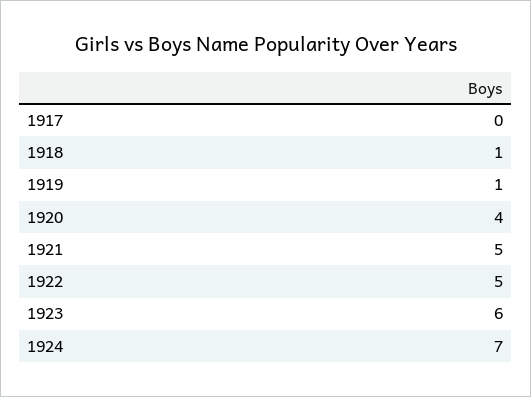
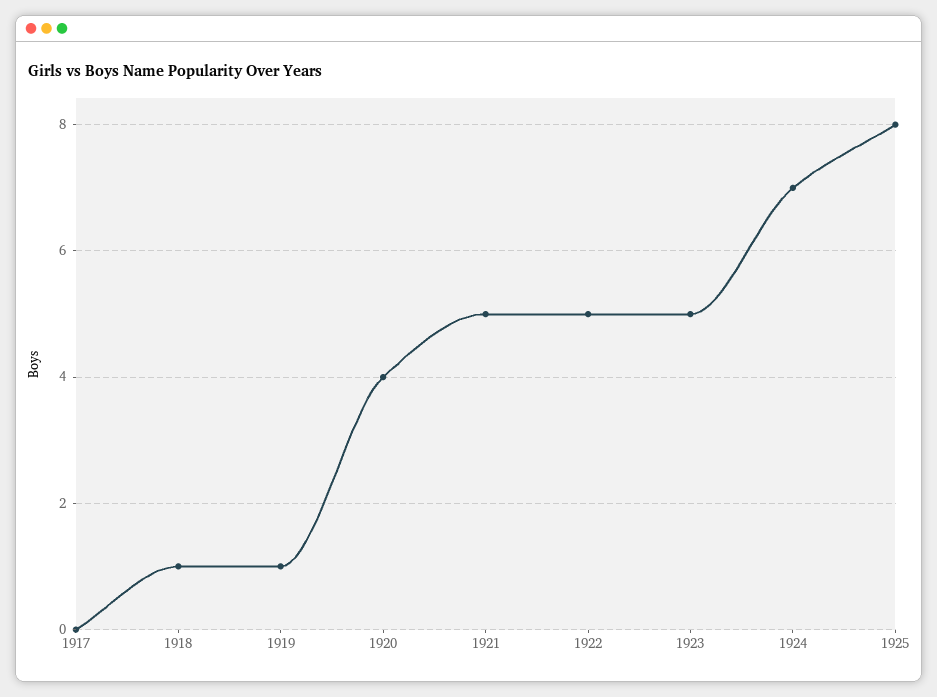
1923: 6 -> 5
1925: none -> 8

